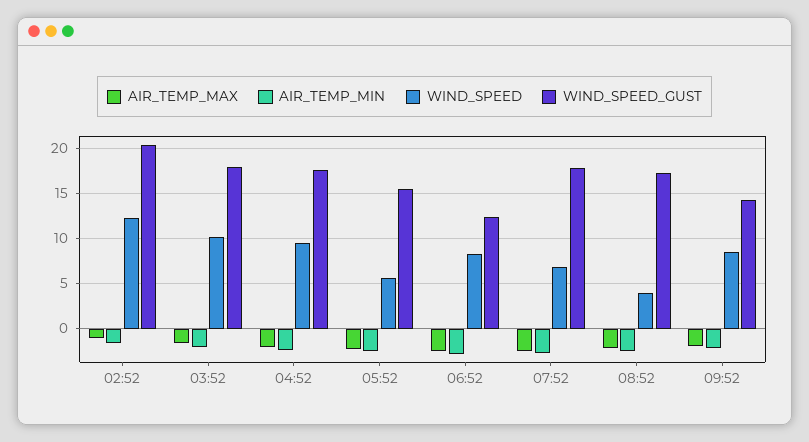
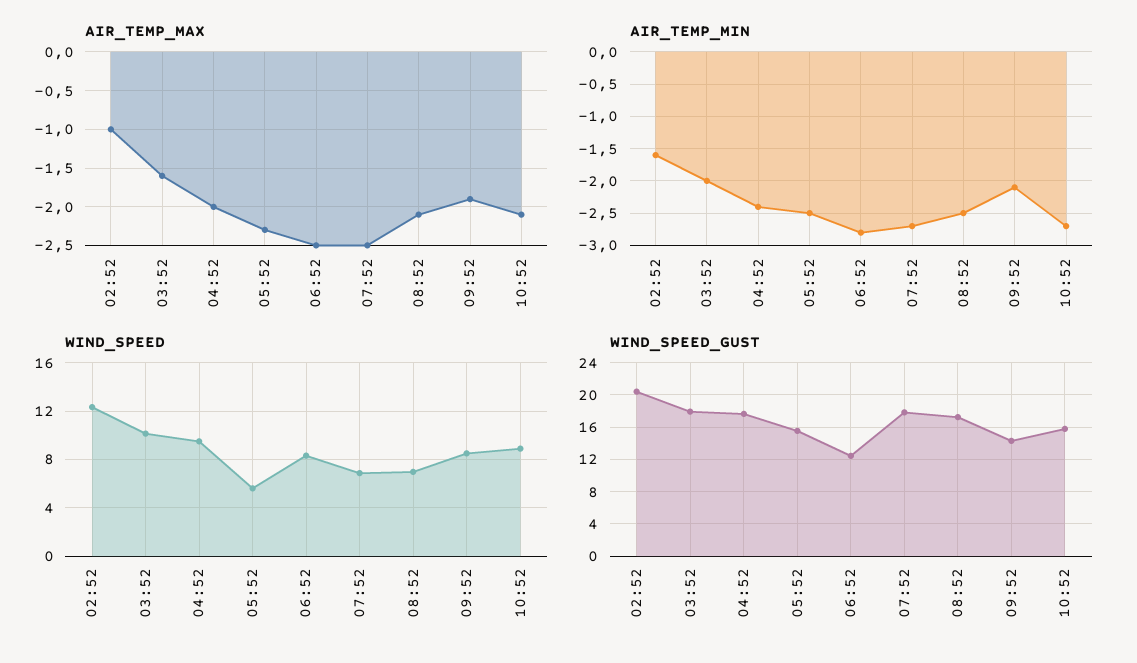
WIND_SPEED, 08:52: 4 -> 7
AIR_TEMP_MAX, 10:52: none -> -2.1
AIR_TEMP_MIN, 10:52: none -> -2.7
WIND_SPEED, 10:52: none -> 9
WIND_SPEED_GUST, 10:52: none -> 16

